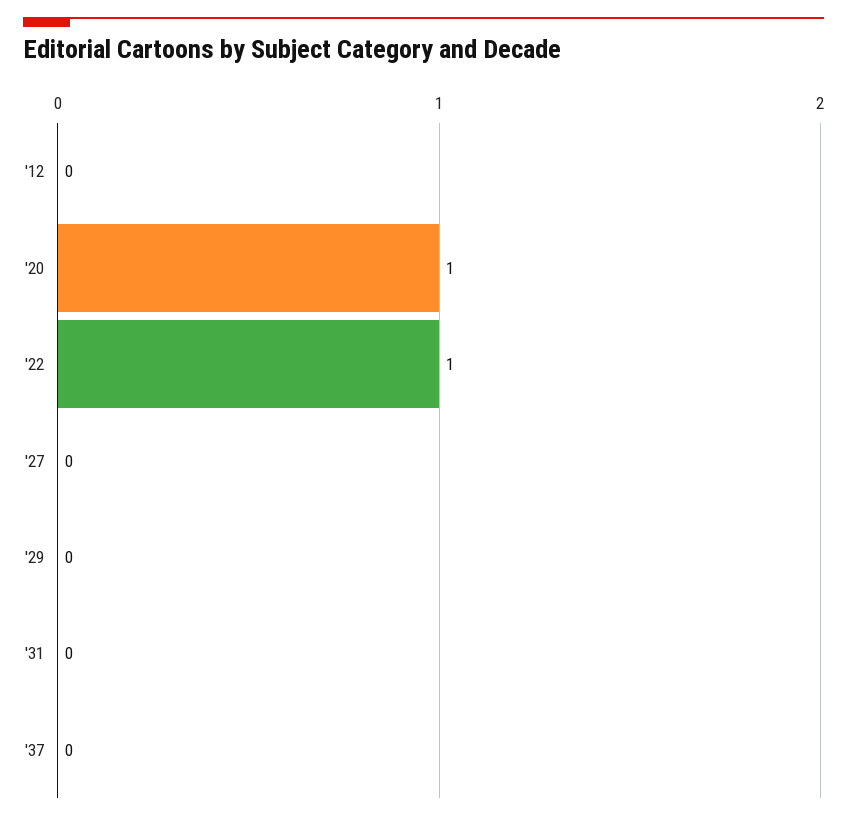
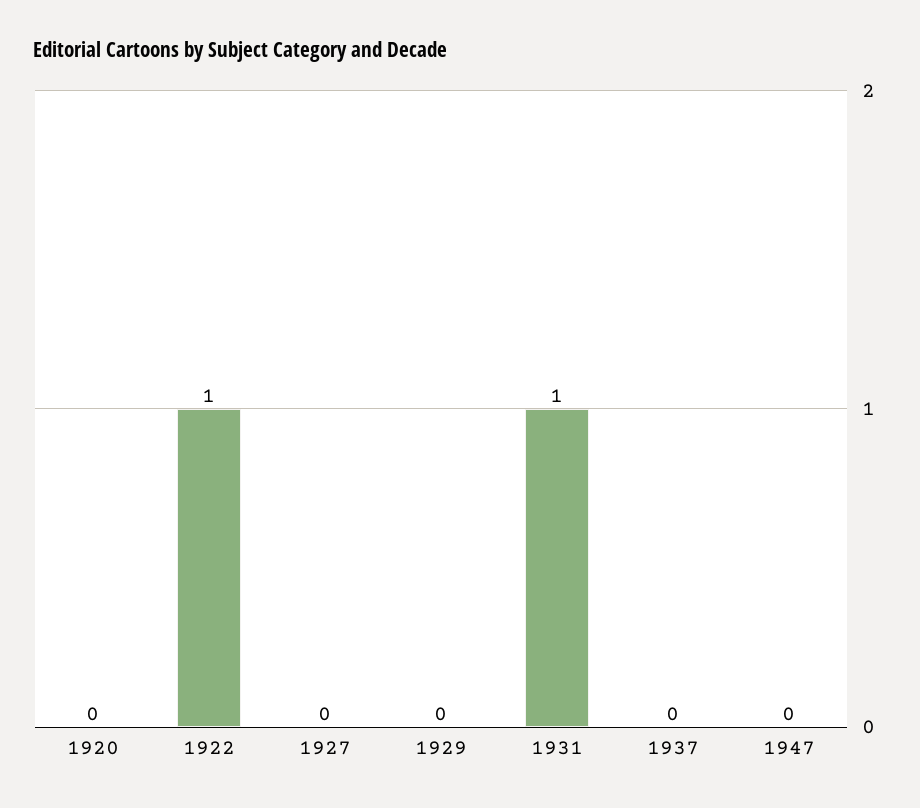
'12: 0 -> none
'20: 1 -> 0
'31: 0 -> 1
1947: none -> 0

